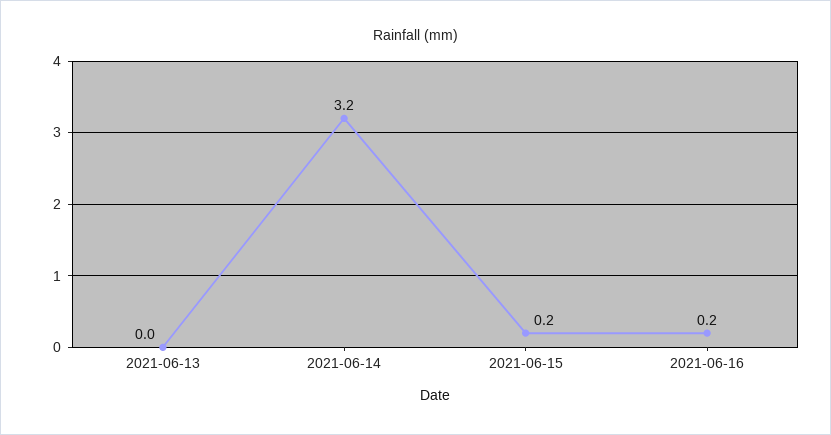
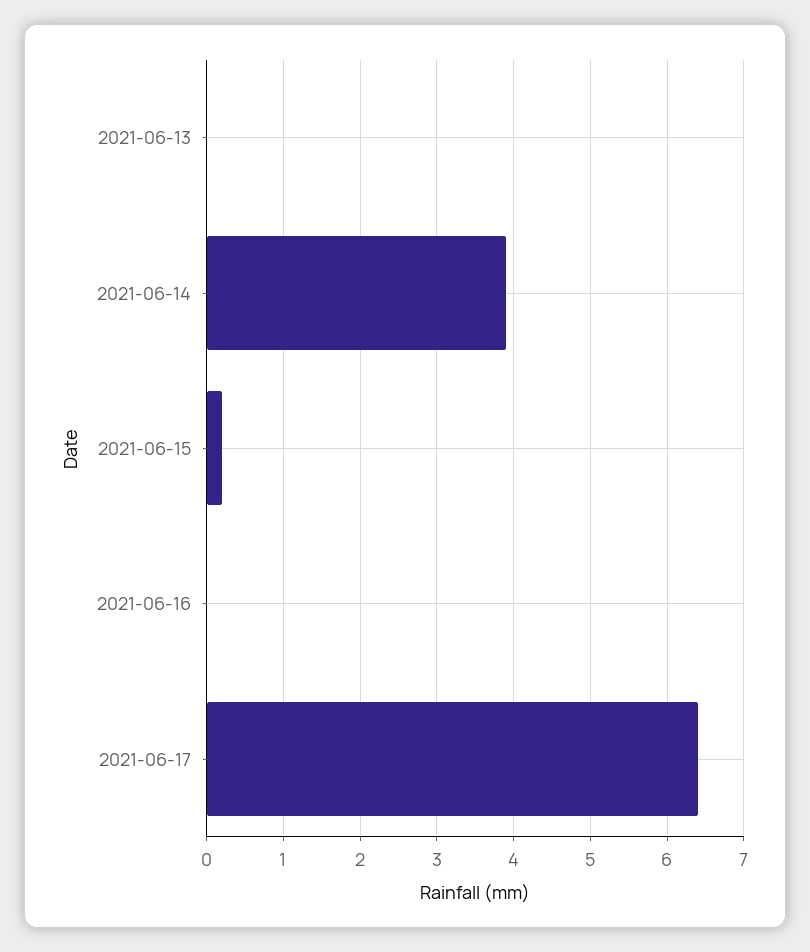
2021-06-14: 3.2 -> 3.9
2021-06-16: 0.2 -> 0
2021-06-17: none -> 6.4

